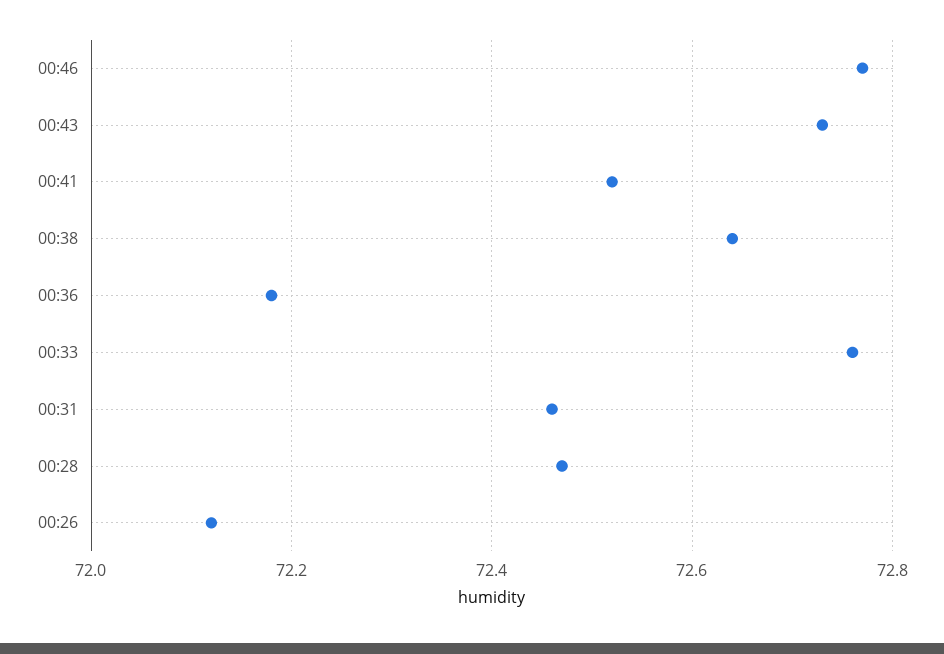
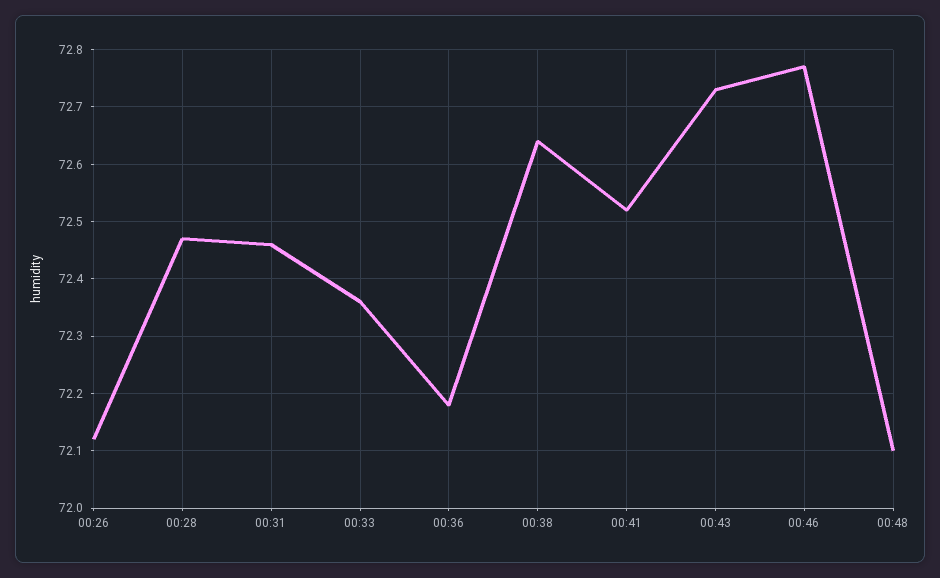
00:33: 72.75 -> 72.35
00:48: none -> 72.1

